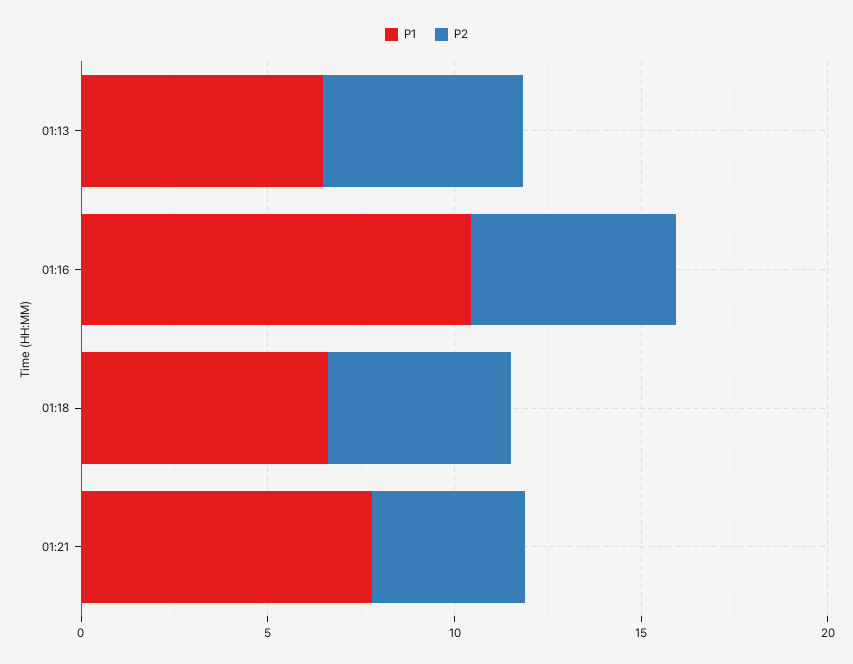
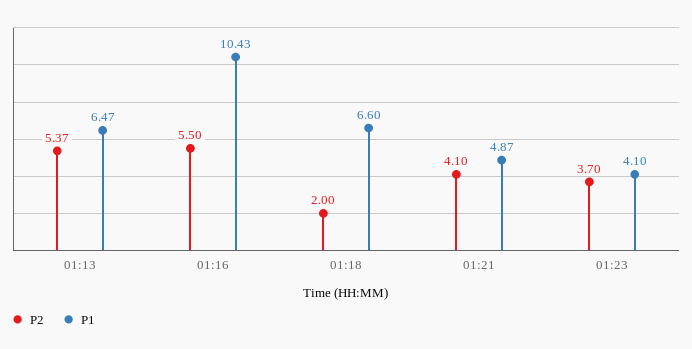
P2, 01:18: 5 -> 2
P1, 01:21: 8 -> 4.87
P2, 01:23: none -> 3.7
P1, 01:23: none -> 4.1

